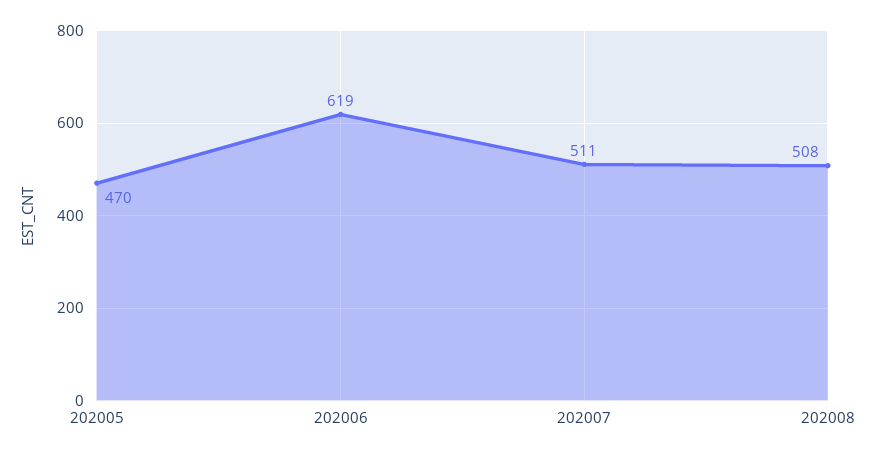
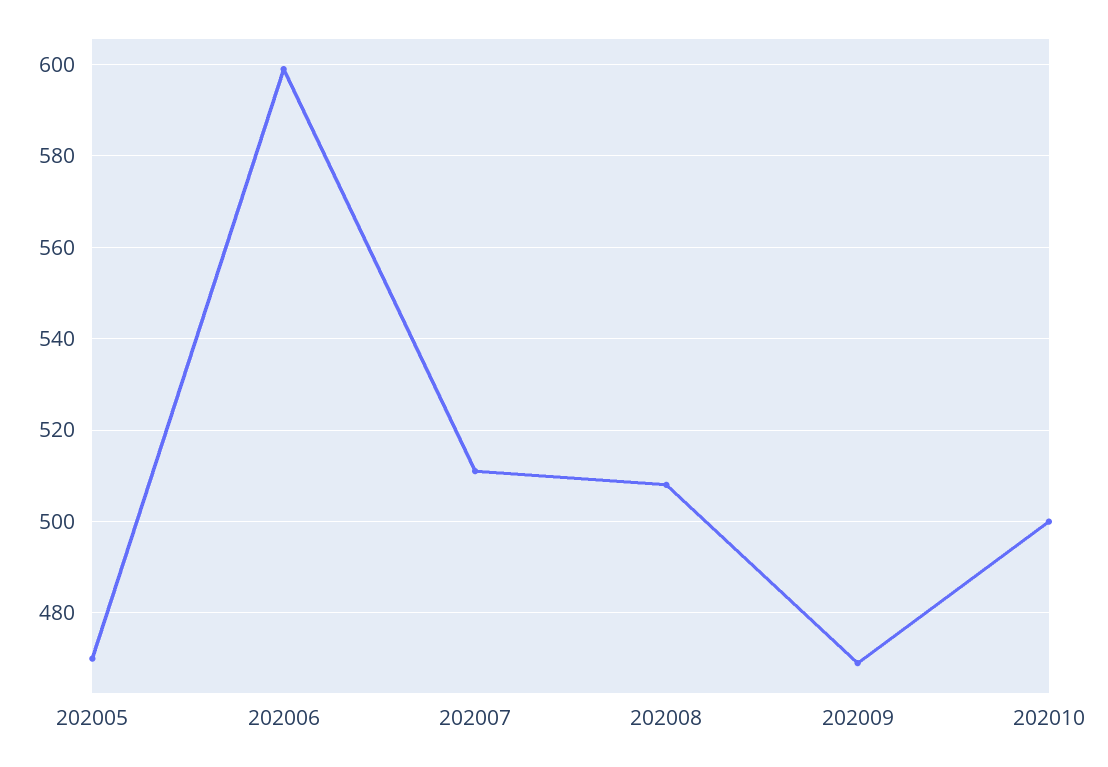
202006: 619 -> 600
202009: none -> 470
202010: none -> 500

